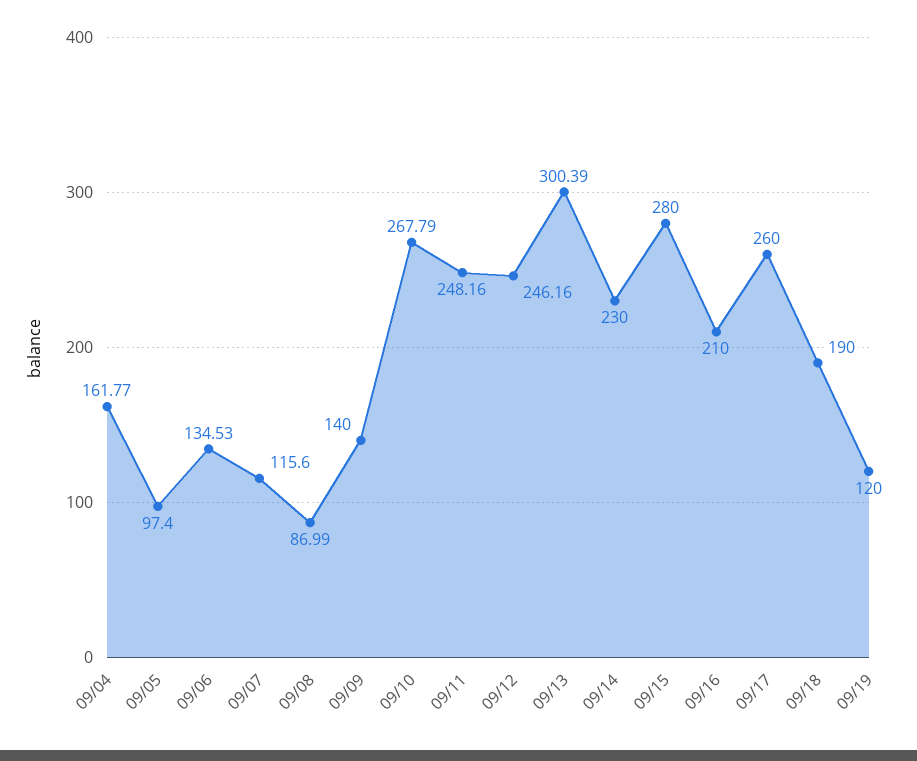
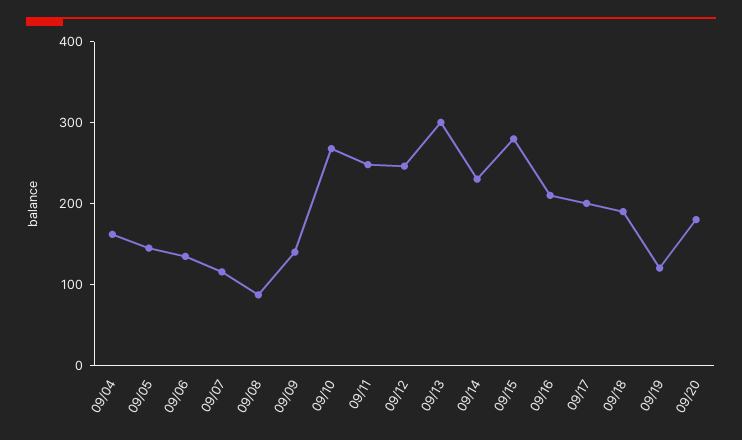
09/05: 97.4 -> 140
09/17: 260 -> 200
09/20: none -> 180

